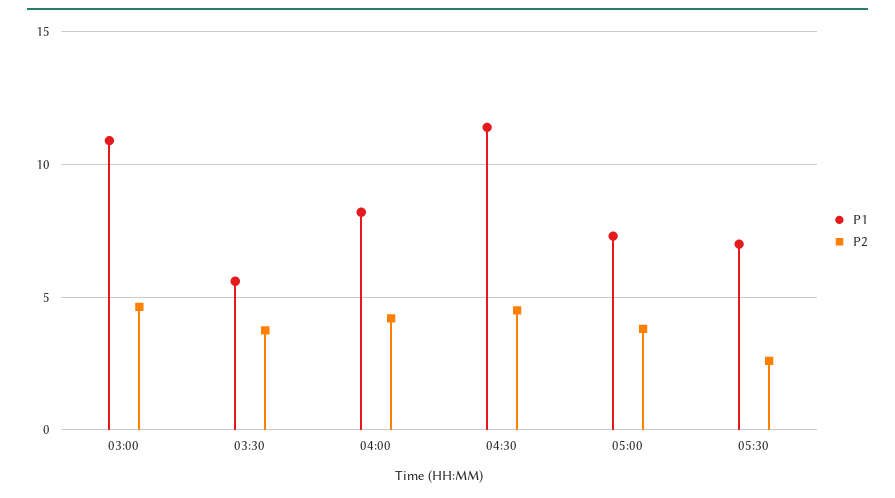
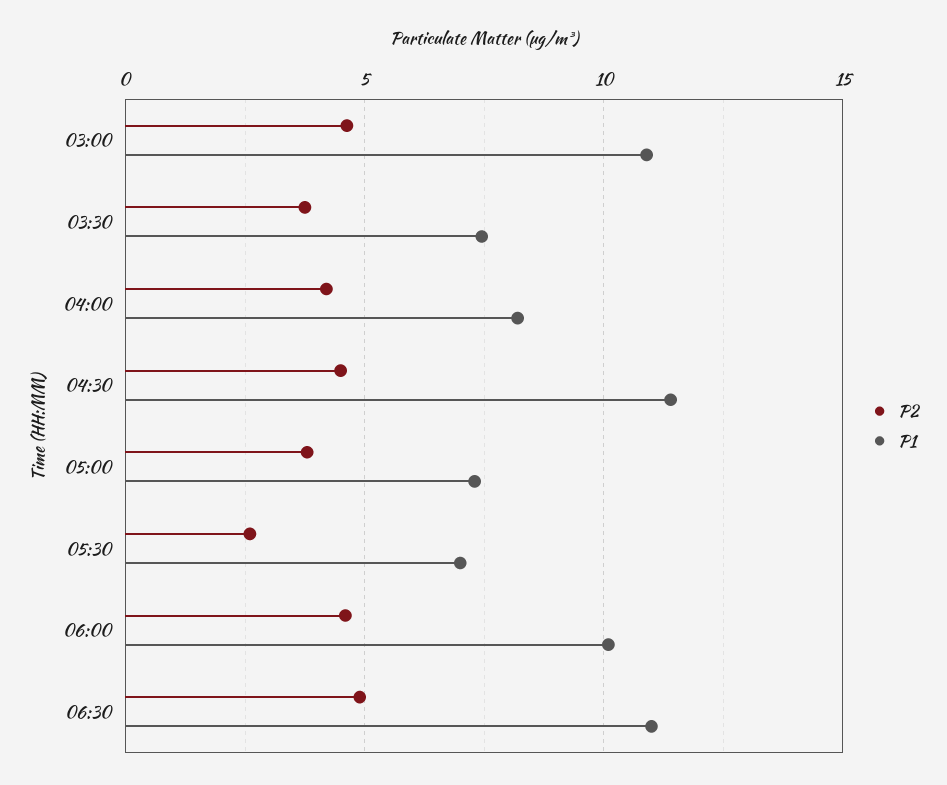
P1, 03:30: 5.5 -> 7.5
P2, 06:00: none -> 4.5
P1, 06:00: none -> 10
P2, 06:30: none -> 5
P1, 06:30: none -> 11

